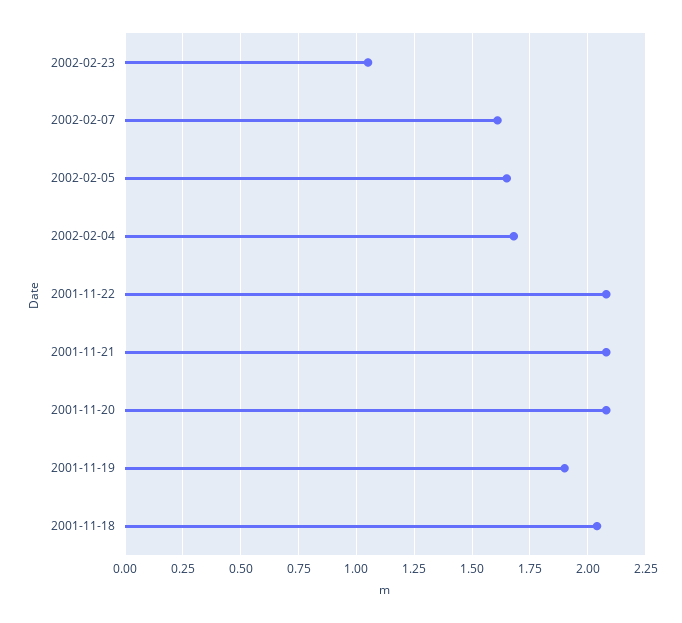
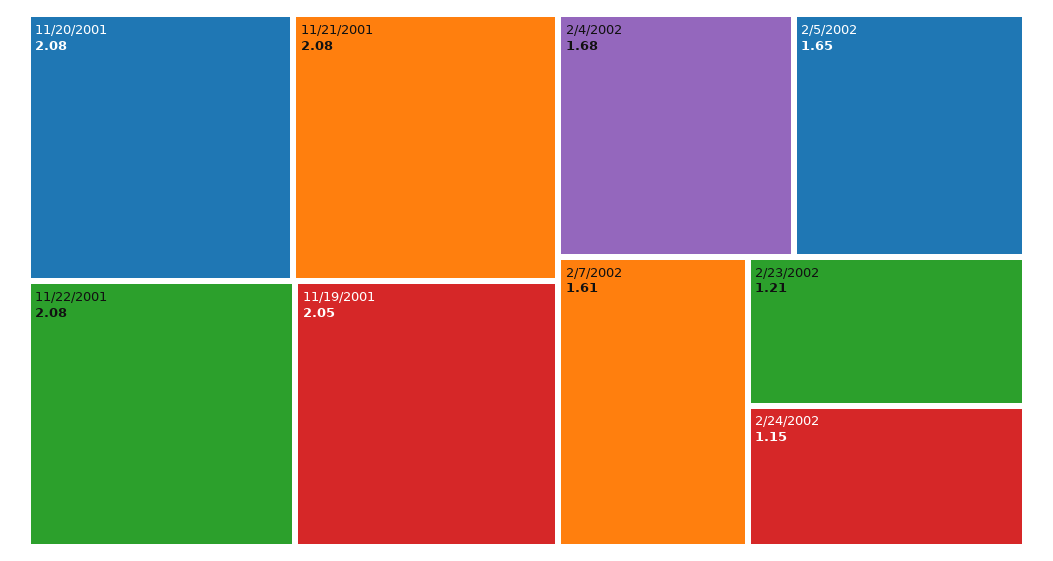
2002-02-23: 1.05 -> 1.21
2001-11-19: 1.9 -> 2.05
2001-11-18: 2.05 -> none
2/24/2002: none -> 1.15

